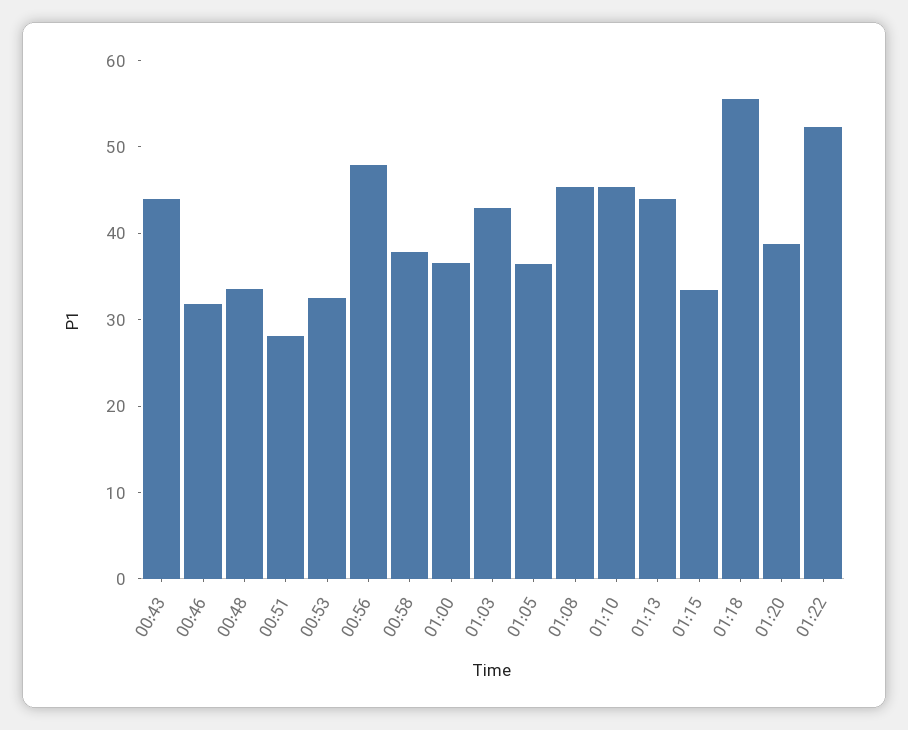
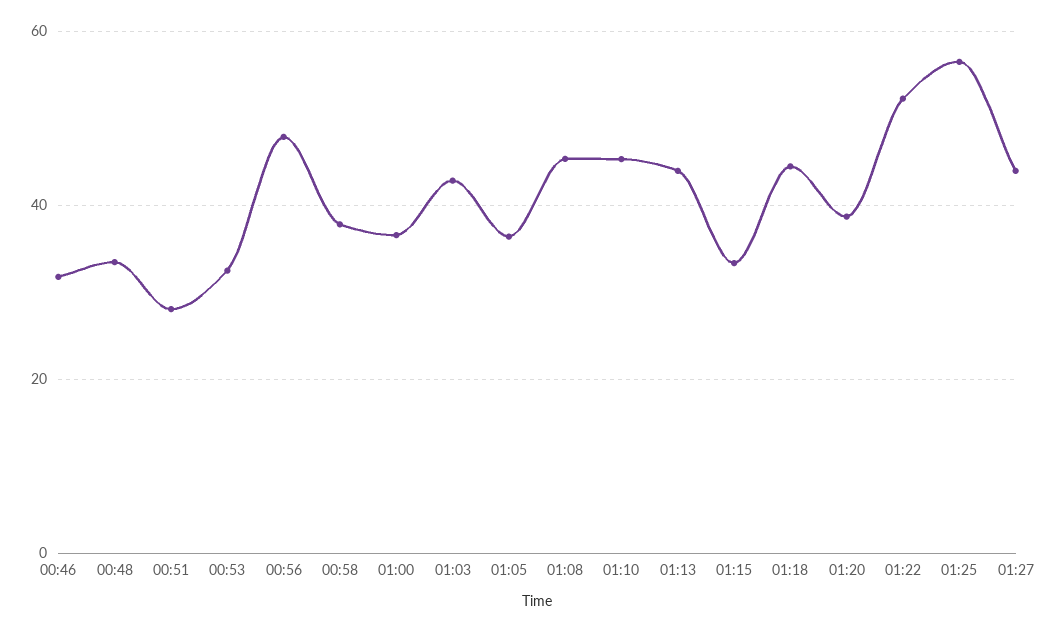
00:43: 44 -> none
01:18: 56 -> 44
01:25: none -> 56
01:27: none -> 44

